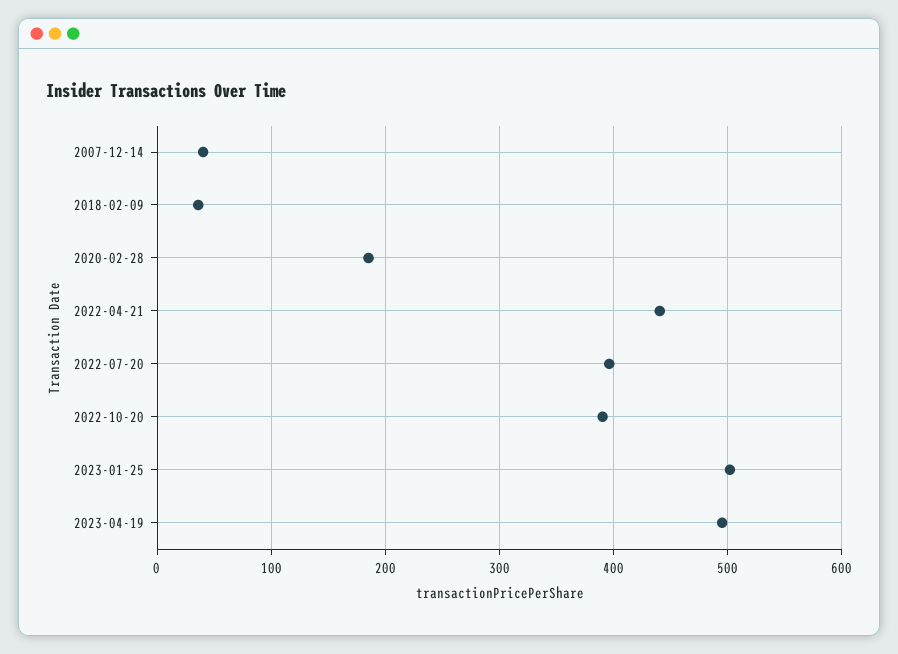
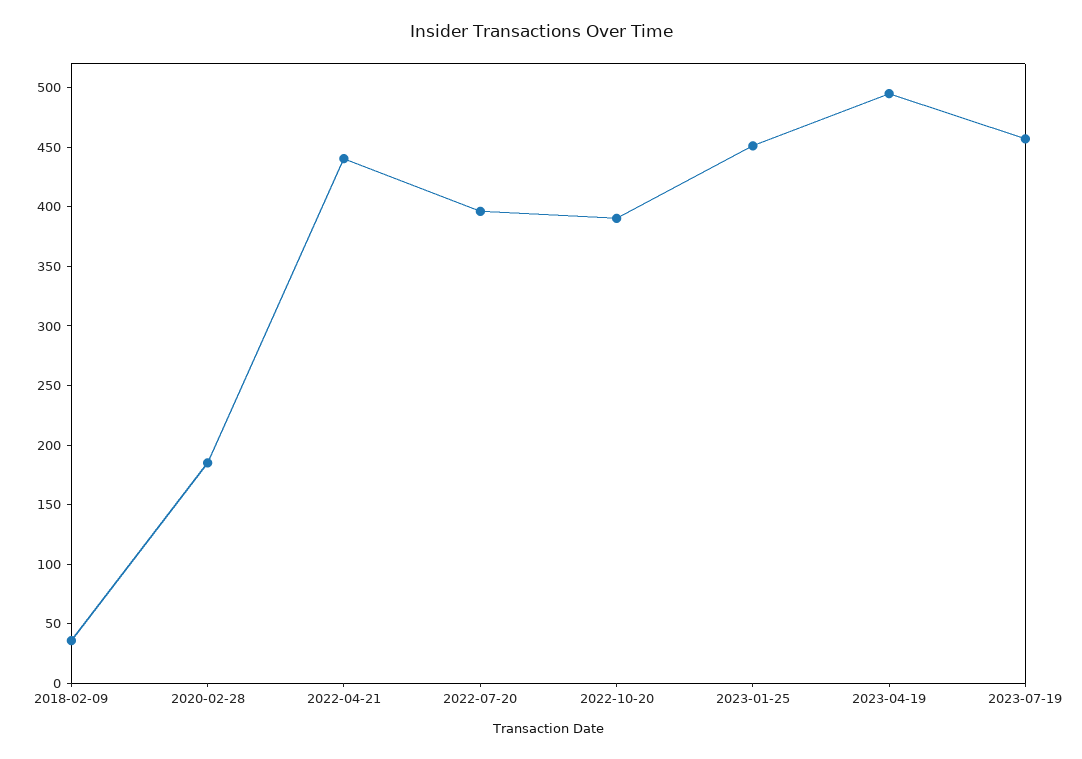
2007-12-14: 40 -> none
2023-01-25: 500 -> 450
2023-07-19: none -> 460

